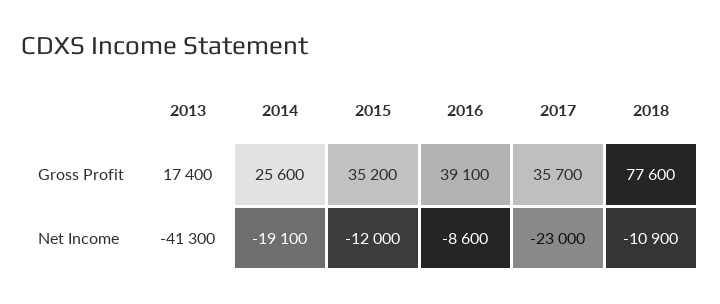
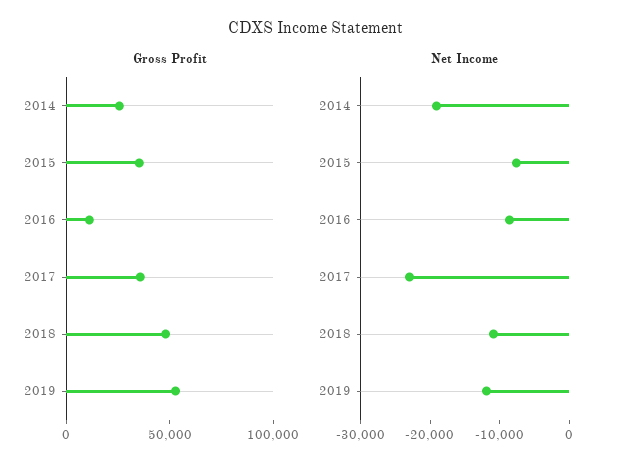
Gross Profit, 2013: 17400 -> none
Gross Profit, 2016: 39100 -> 10000
Gross Profit, 2018: 77600 -> 50000
Net Income, 2013: -41300 -> none
Net Income, 2015: -12000 -> -8000
Gross Profit, 2019: none -> 50000
Net Income, 2019: none -> -12000

